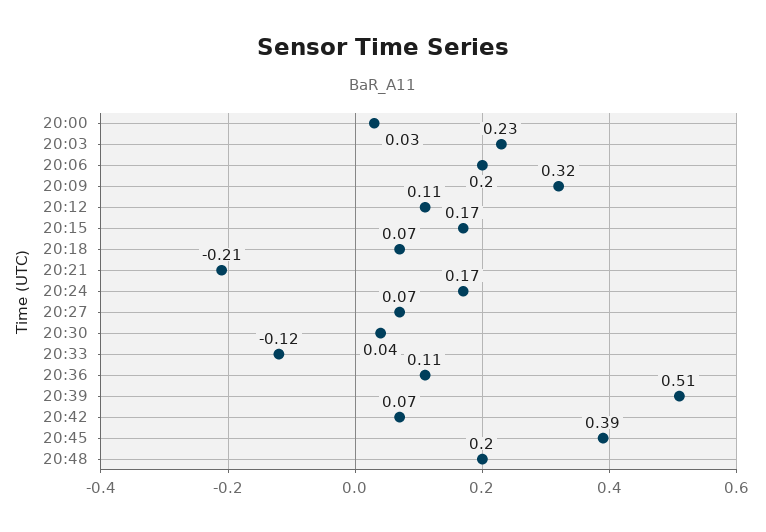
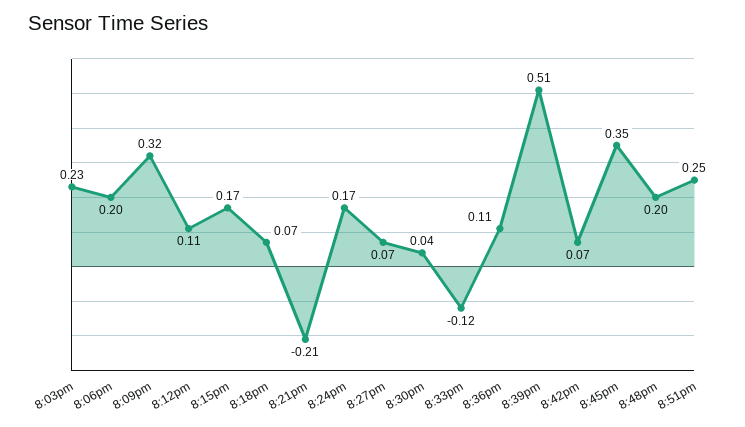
20:00: 0.03 -> none
20:45: 0.39 -> 0.35
8:51pm: none -> 0.25

